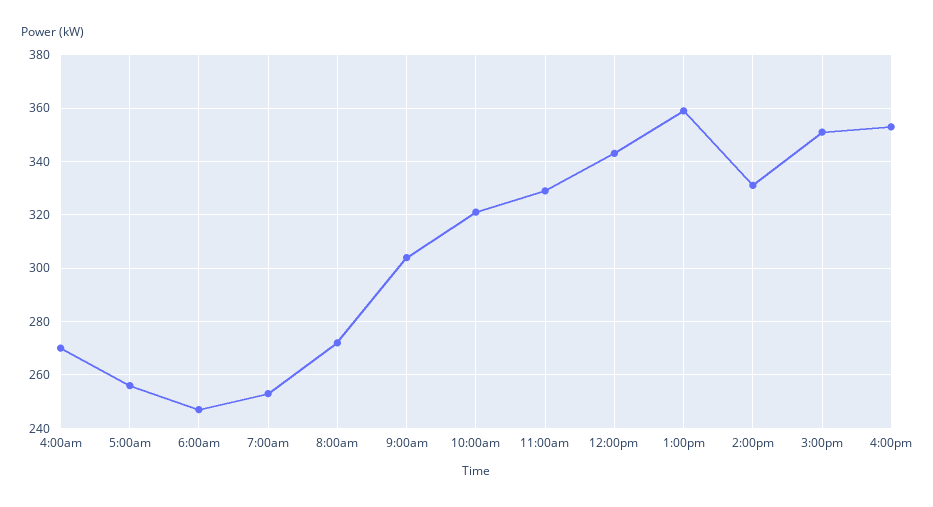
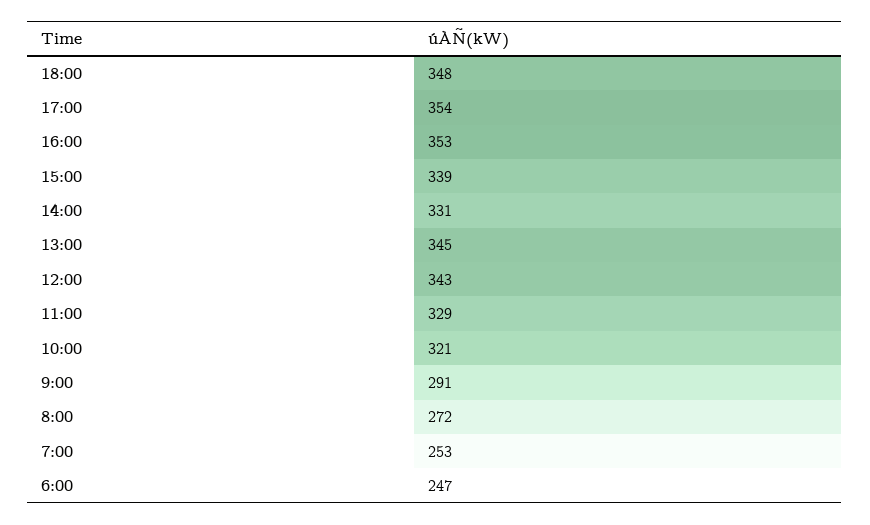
4:00am: 270 -> none
5:00am: 255 -> none
9:00am: 305 -> 291
1:00pm: 360 -> 345
3:00pm: 350 -> 339
18:00: none -> 348
17:00: none -> 354

